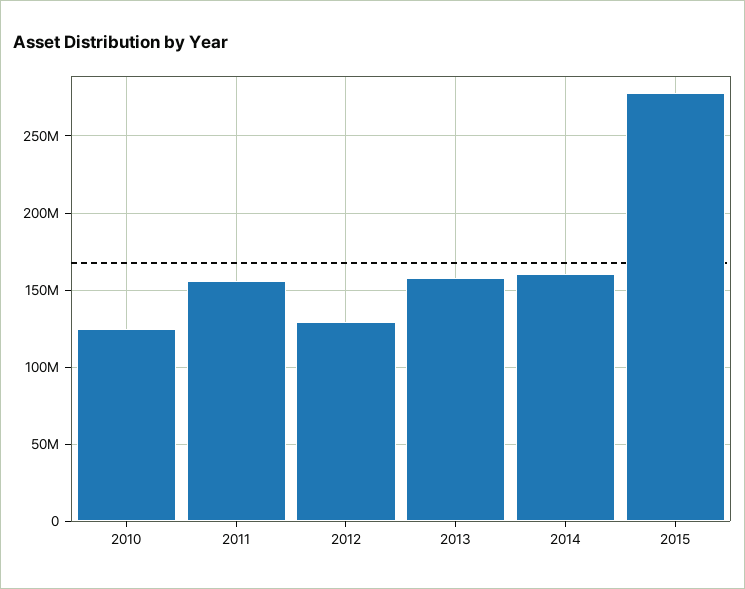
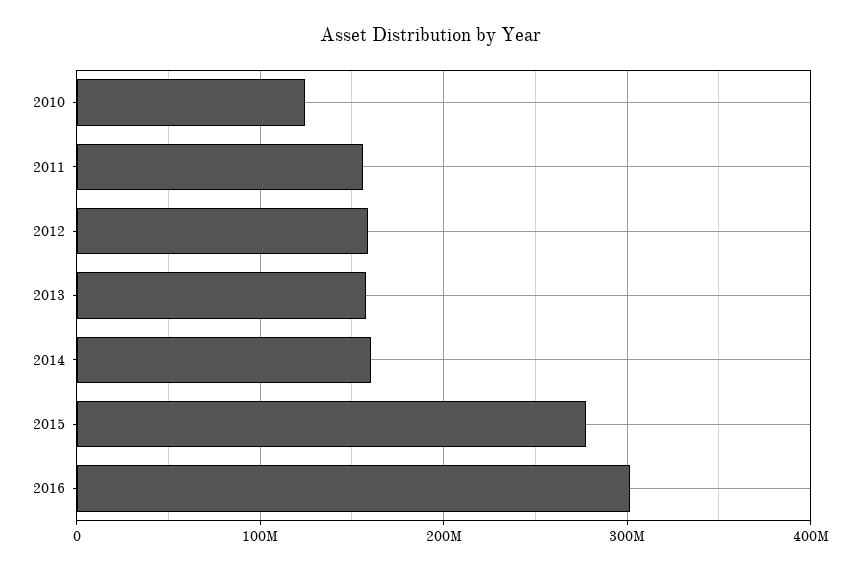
2012: 130000000 -> 160000000
2016: none -> 300000000

